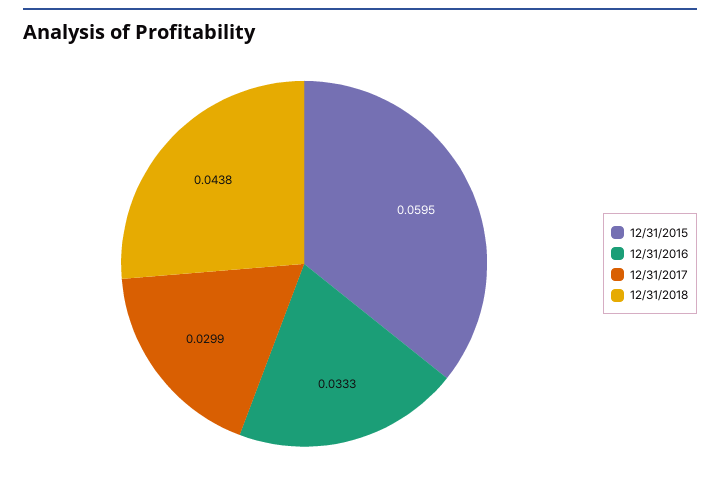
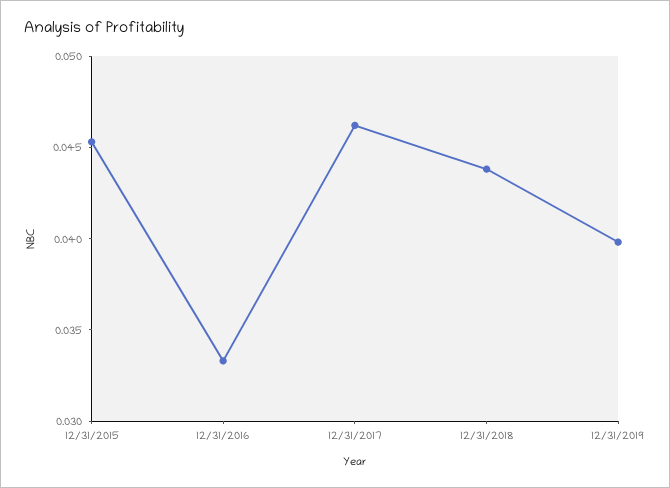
12/31/2015: 0.0595 -> 0.045
12/31/2017: 0.0299 -> 0.046
12/31/2019: none -> 0.04

